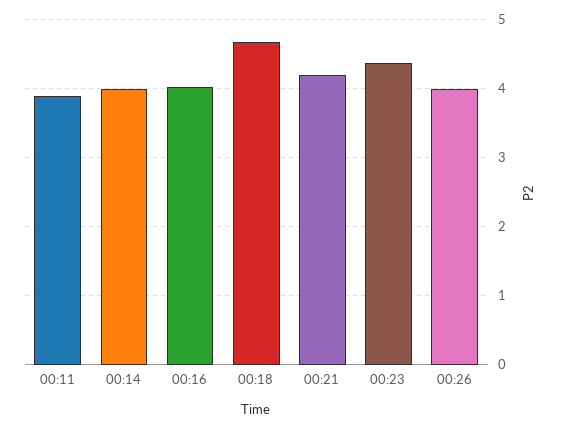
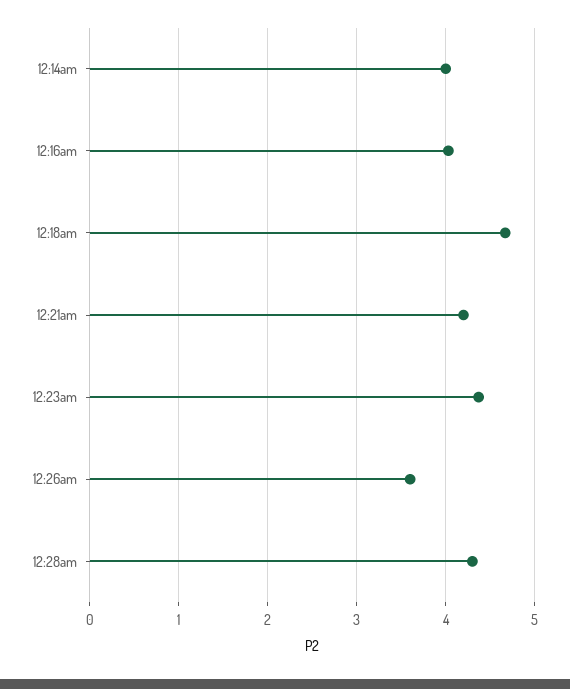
00:11: 3.9 -> none
00:26: 4 -> 3.6
12:28am: none -> 4.3

